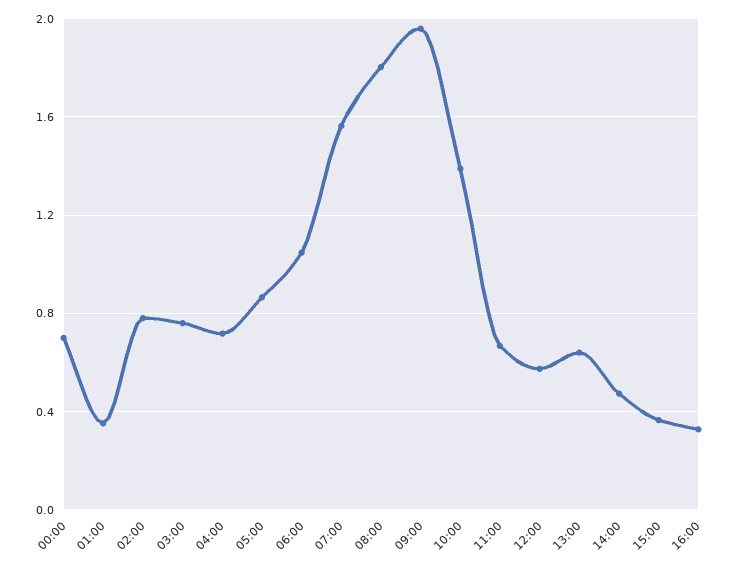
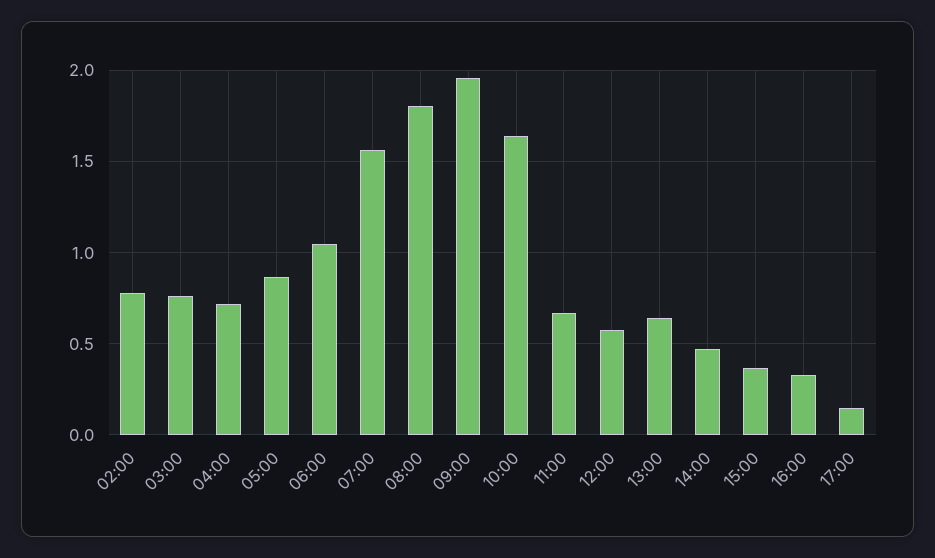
00:00: 0.7 -> none
01:00: 0.35 -> none
10:00: 1.4 -> 1.65
17:00: none -> 0.15

